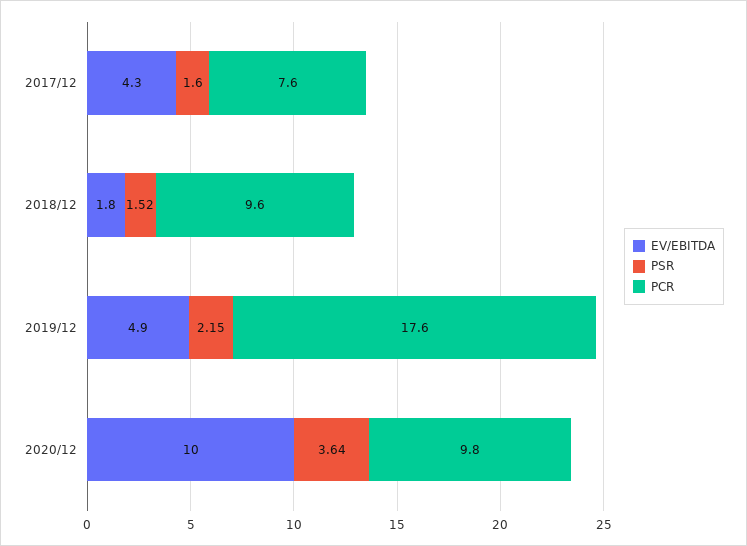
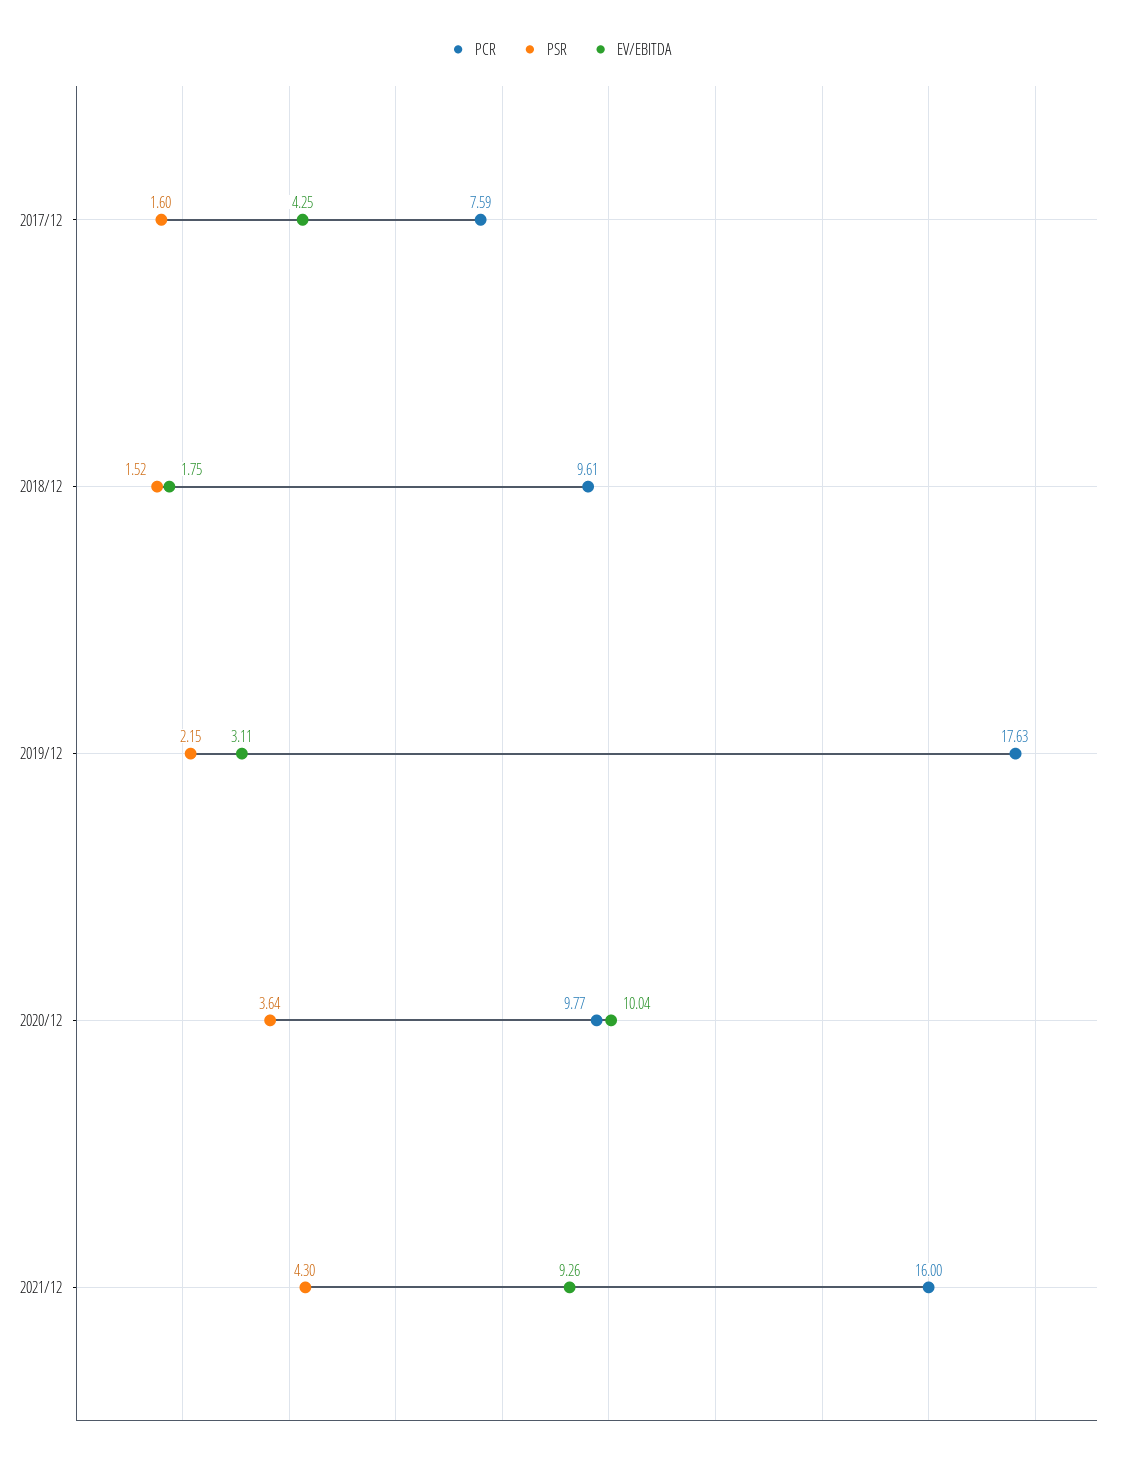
EV/EBITDA, 2019/12: 4.9 -> 3.11
PCR, 2021/12: none -> 16
PSR, 2021/12: none -> 4.3
EV/EBITDA, 2021/12: none -> 9.26

